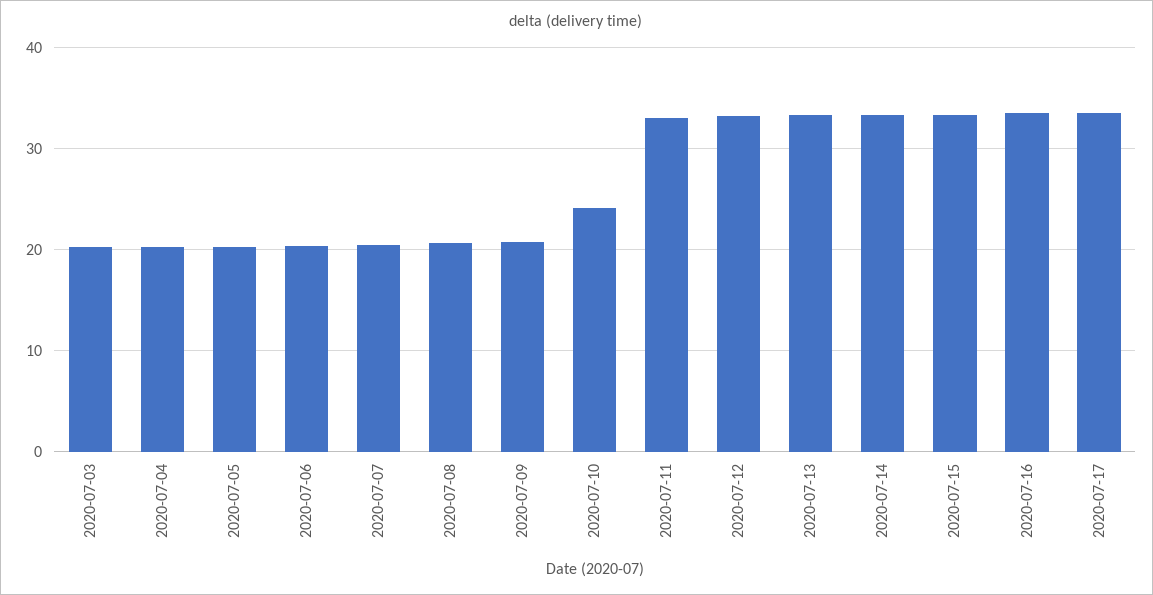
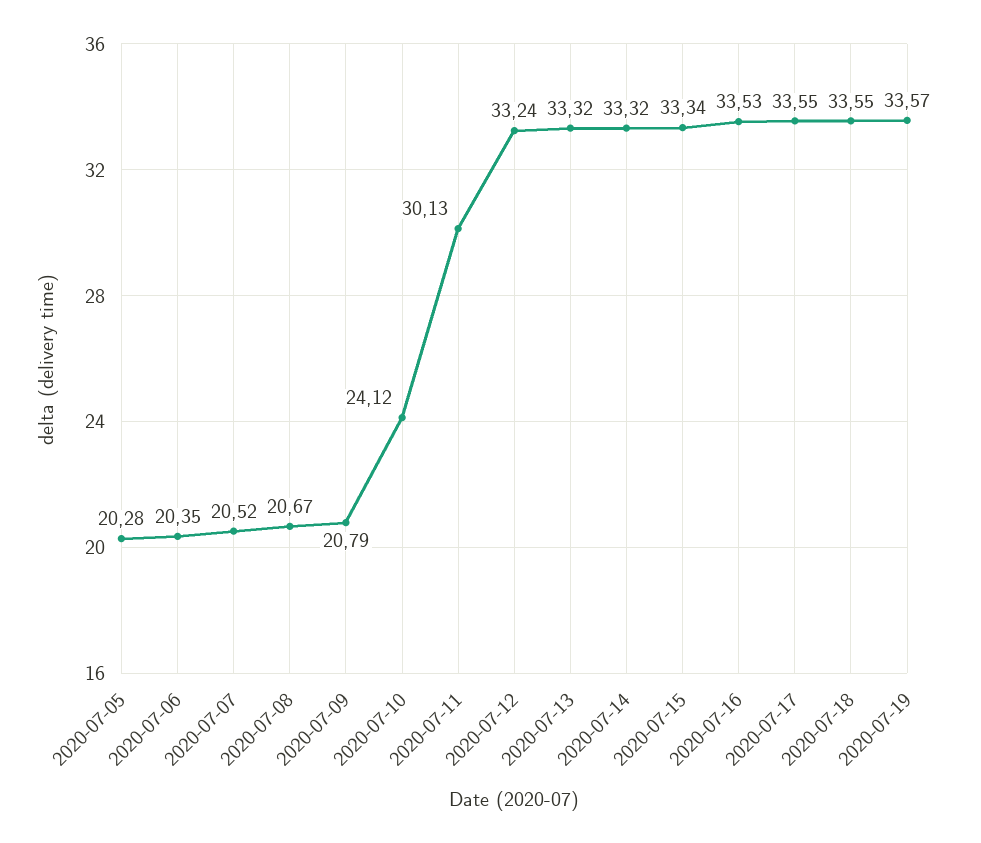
2020-07-03: 20 -> none
2020-07-04: 20 -> none
2020-07-11: 33 -> 30.13
2020-07-18: none -> 33.55
2020-07-19: none -> 33.57

